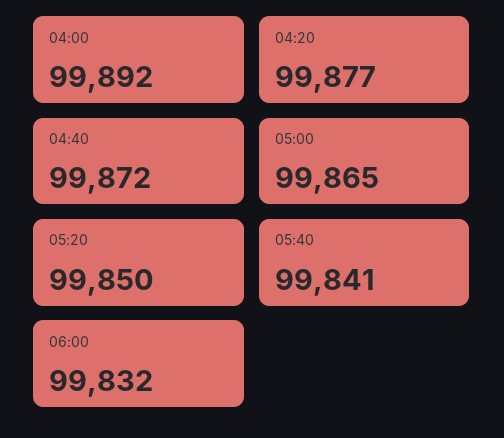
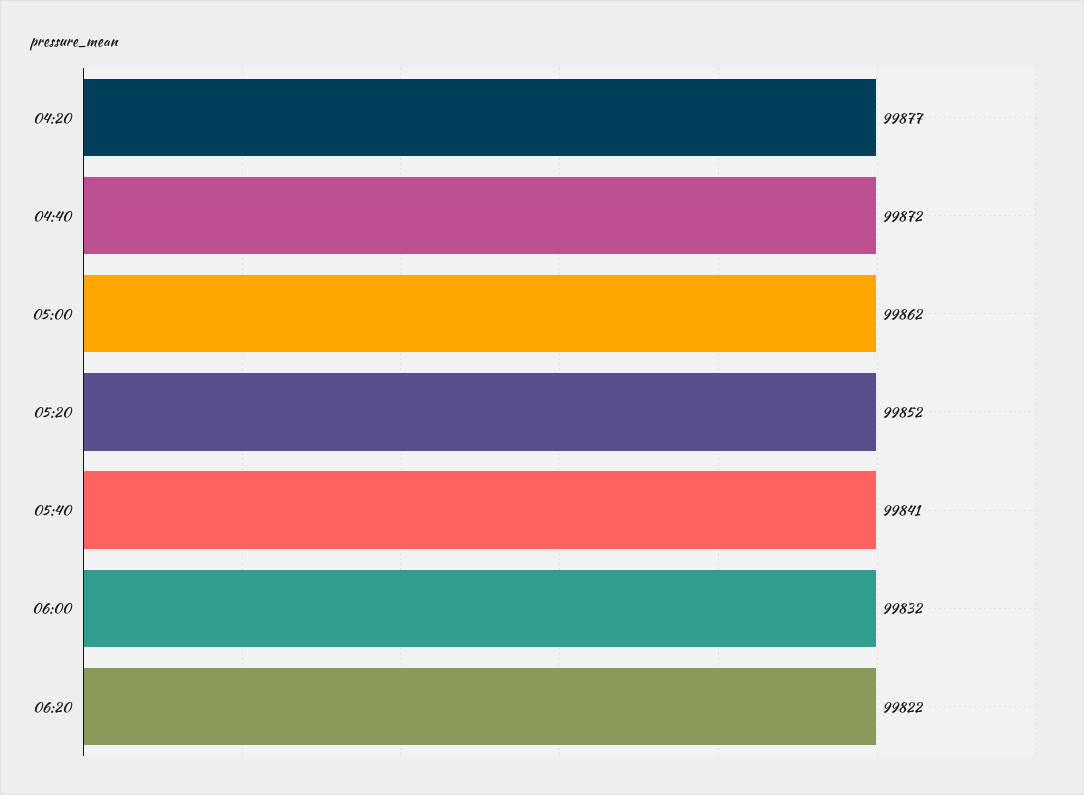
04:00: 99892 -> none
05:00: 99865 -> 99862
05:20: 99850 -> 99852
06:20: none -> 99822

